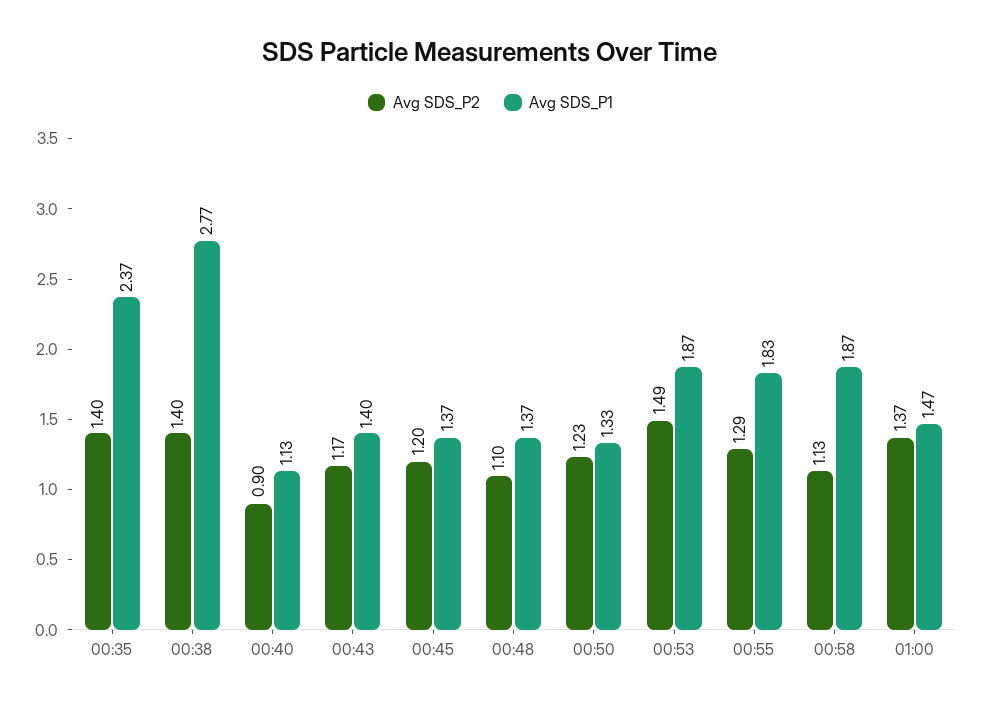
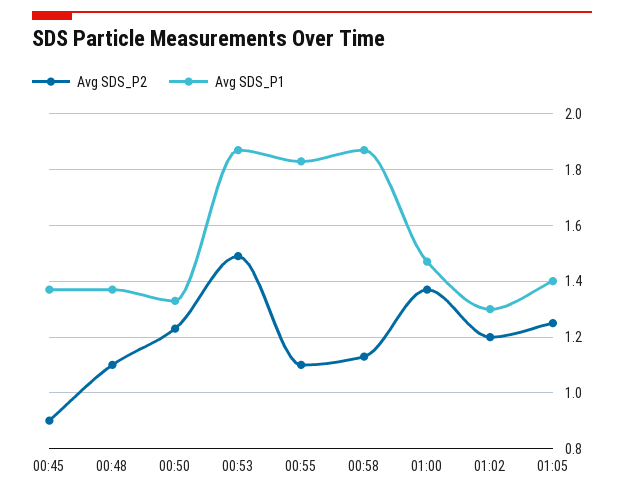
Avg SDS_P2, 00:35: 1.4 -> none
Avg SDS_P1, 00:35: 2.37 -> none
Avg SDS_P2, 00:38: 1.4 -> none
Avg SDS_P1, 00:38: 2.77 -> none
Avg SDS_P2, 00:40: 0.9 -> none
Avg SDS_P1, 00:40: 1.13 -> none
Avg SDS_P2, 00:43: 1.17 -> none
Avg SDS_P1, 00:43: 1.4 -> none
Avg SDS_P2, 00:45: 1.2 -> 0.9
Avg SDS_P2, 00:55: 1.29 -> 1.1
Avg SDS_P2, 01:02: none -> 1.2
Avg SDS_P1, 01:02: none -> 1.3
Avg SDS_P2, 01:05: none -> 1.25
Avg SDS_P1, 01:05: none -> 1.4

